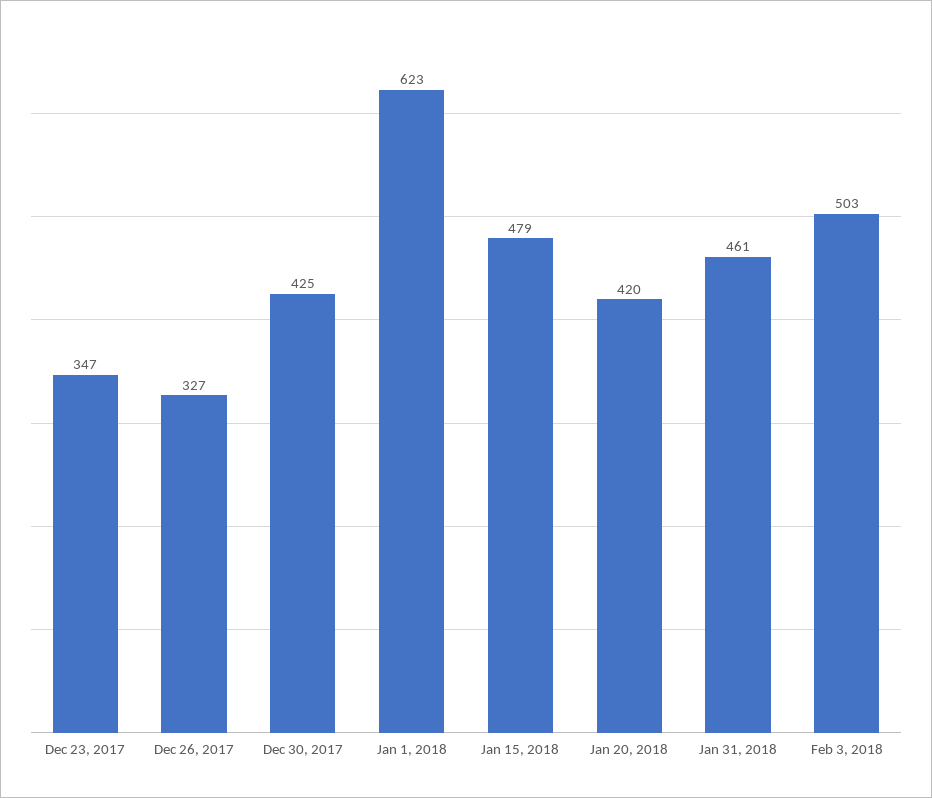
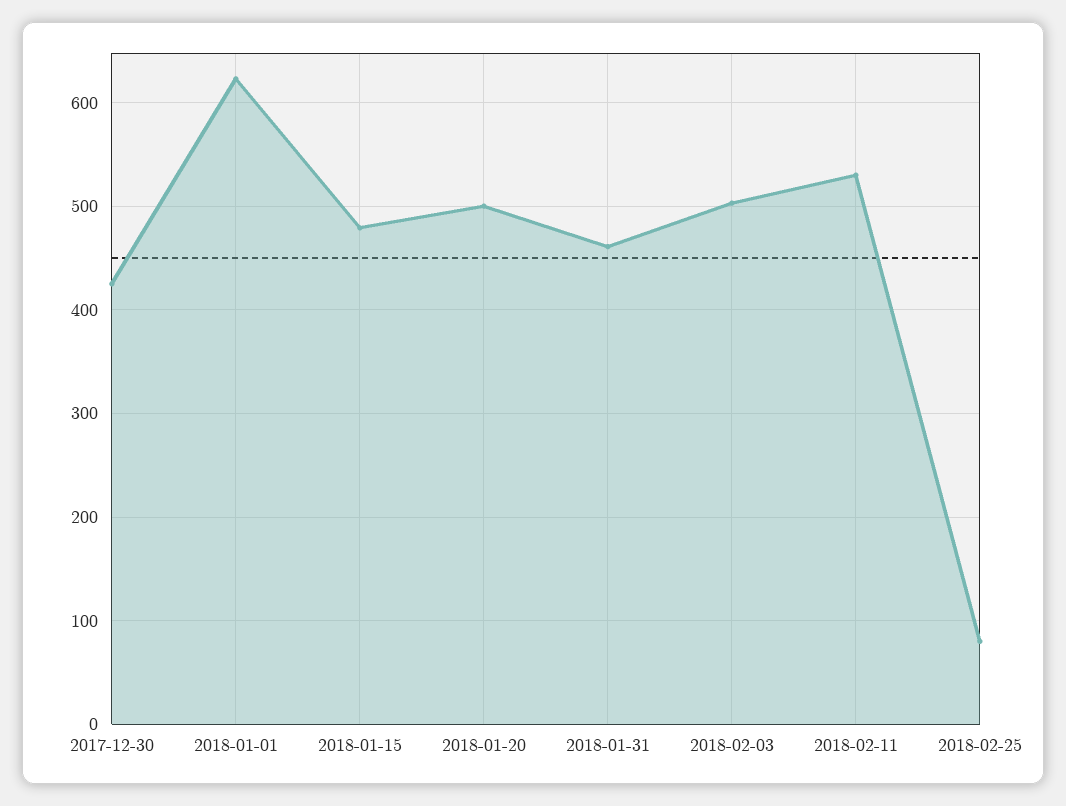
Dec 23, 2017: 347 -> none
Dec 26, 2017: 327 -> none
Jan 20, 2018: 420 -> 500
2018-02-11: none -> 530
2018-02-25: none -> 80

